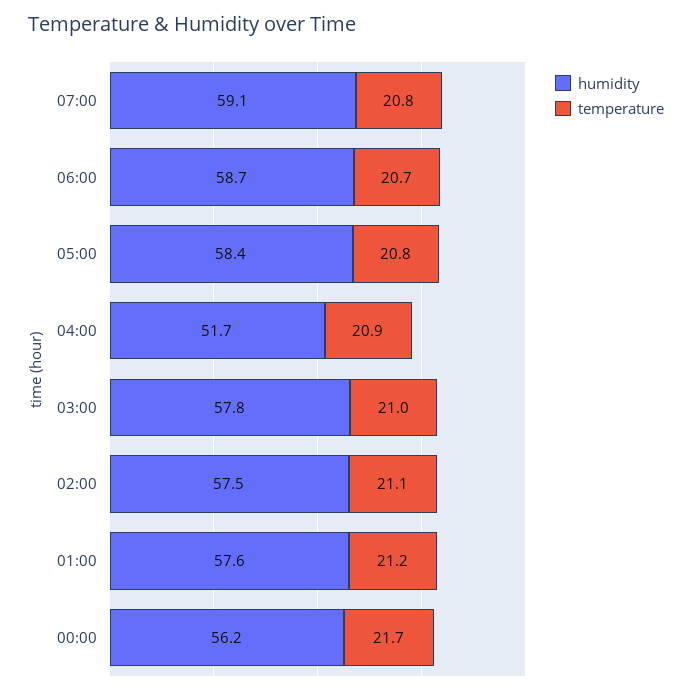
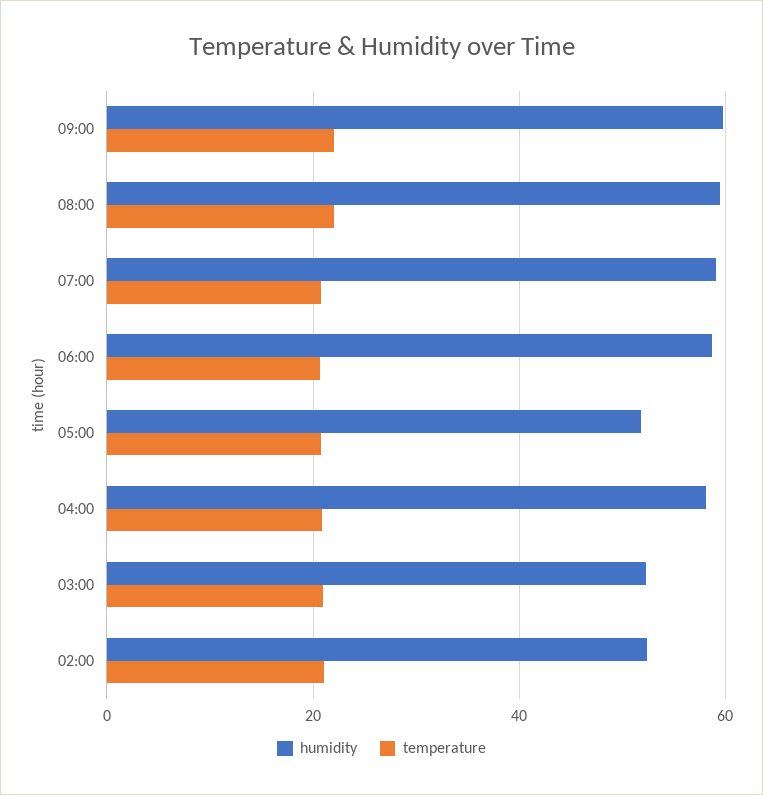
humidity, 05:00: 58.4 -> 52
humidity, 04:00: 51.7 -> 58
humidity, 03:00: 57.8 -> 52
humidity, 02:00: 57.5 -> 52
humidity, 01:00: 57.6 -> none
temperature, 01:00: 21.2 -> none
humidity, 00:00: 56.2 -> none
temperature, 00:00: 21.7 -> none
humidity, 09:00: none -> 60
temperature, 09:00: none -> 22
humidity, 08:00: none -> 60
temperature, 08:00: none -> 22

